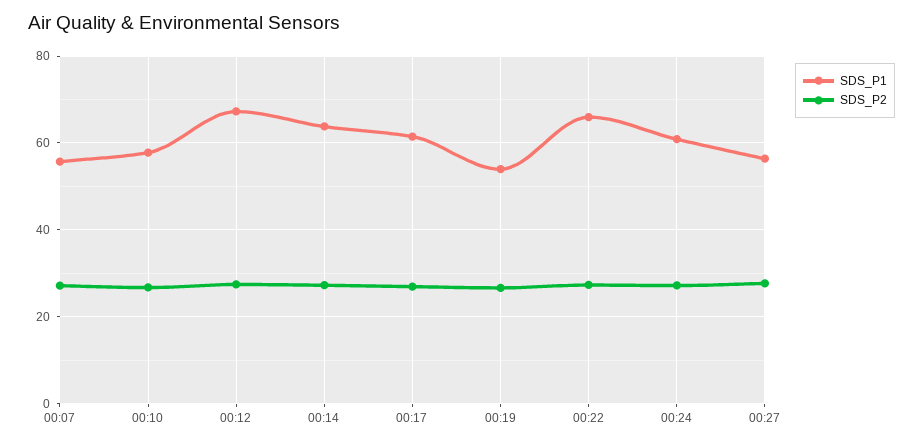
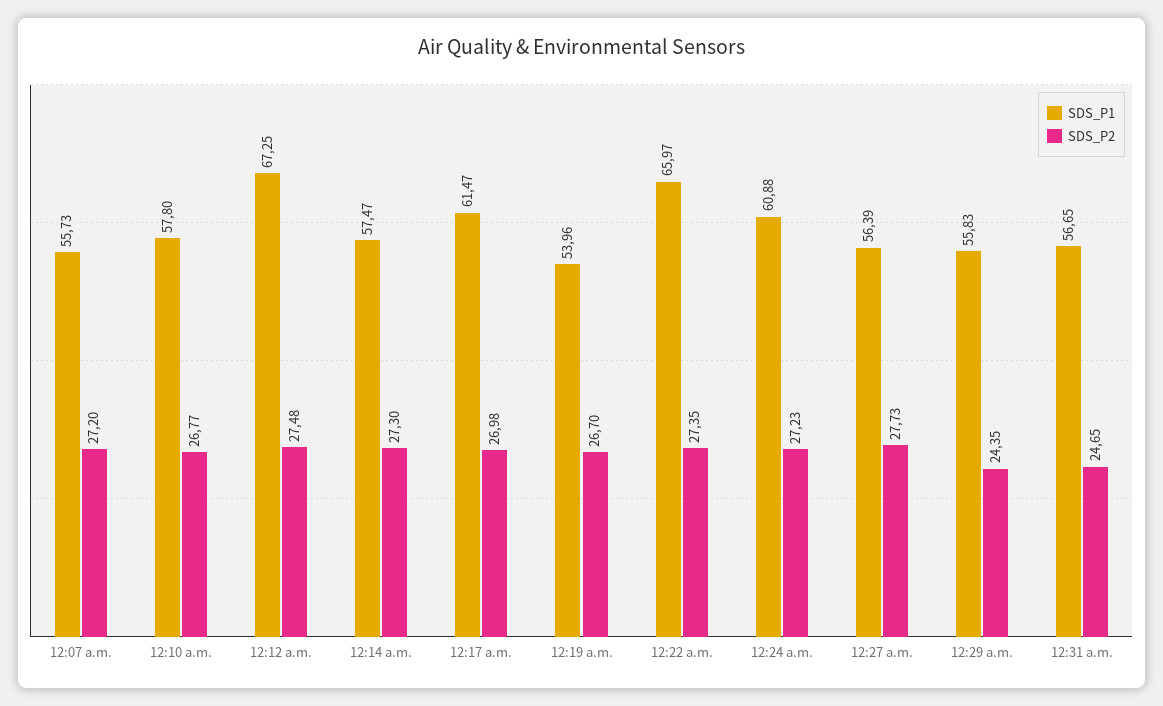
SDS_P1, 00:14: 64 -> 57.47
SDS_P1, 12:29 a.m.: none -> 55.83
SDS_P2, 12:29 a.m.: none -> 24.35
SDS_P1, 12:31 a.m.: none -> 56.65
SDS_P2, 12:31 a.m.: none -> 24.65

